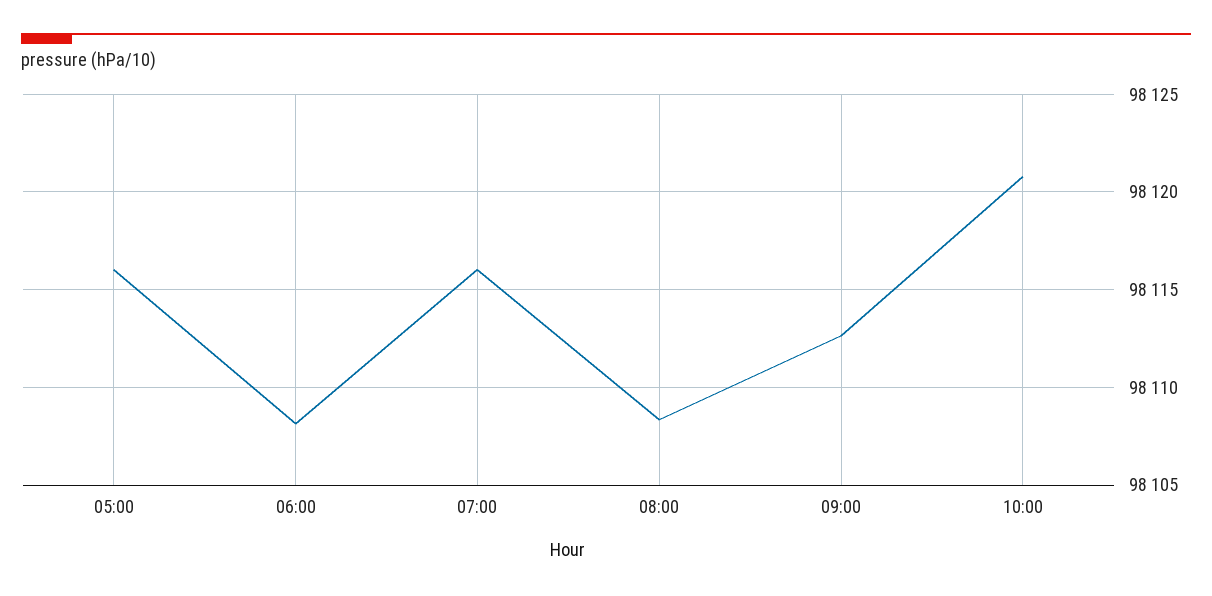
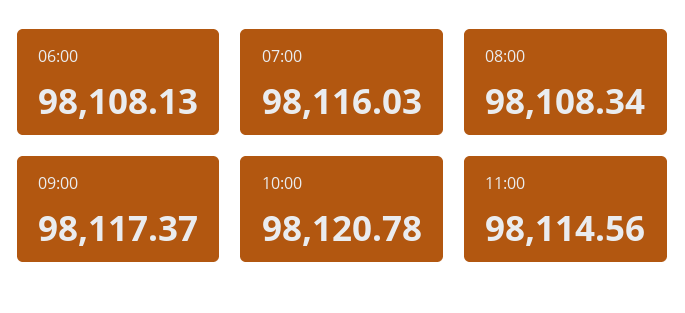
05:00: 98116 -> none
09:00: 98112.5 -> 98117.37
11:00: none -> 98114.56

